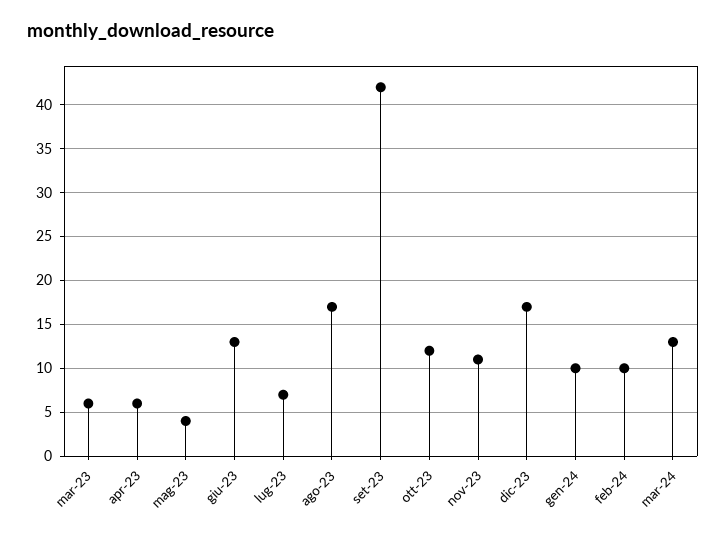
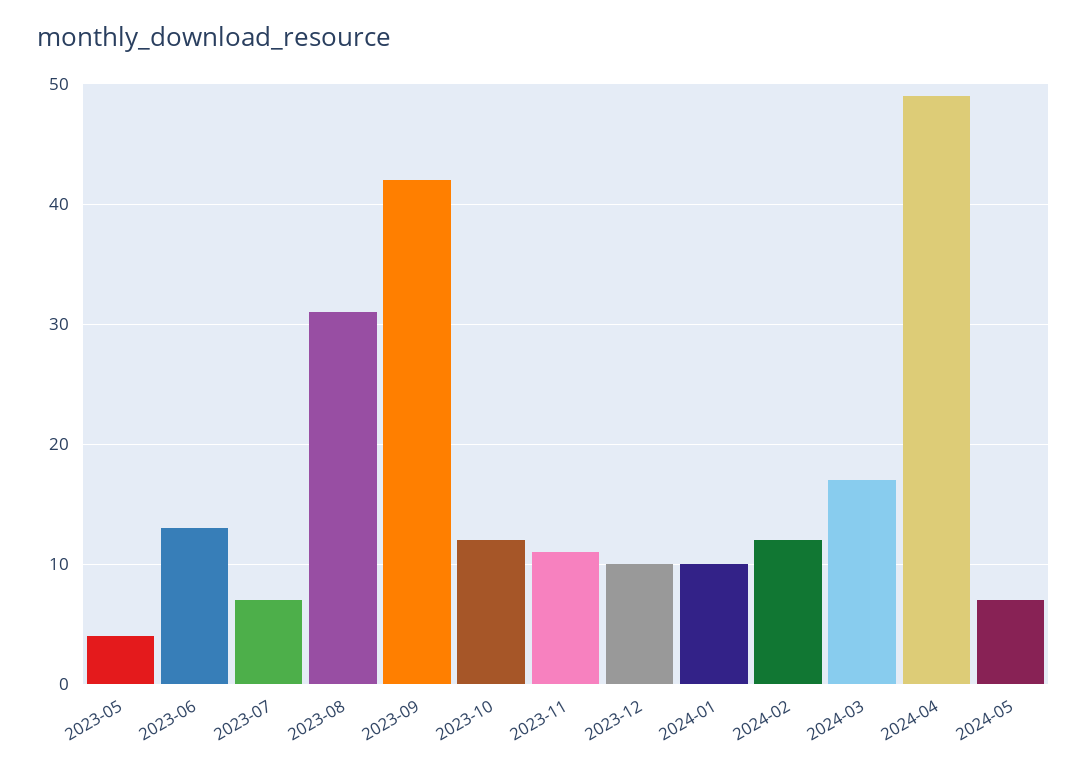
mar-23: 6 -> none
apr-23: 6 -> none
ago-23: 17 -> 31
dic-23: 17 -> 10
feb-24: 10 -> 12
mar-24: 13 -> 17
2024-04: none -> 49
2024-05: none -> 7

